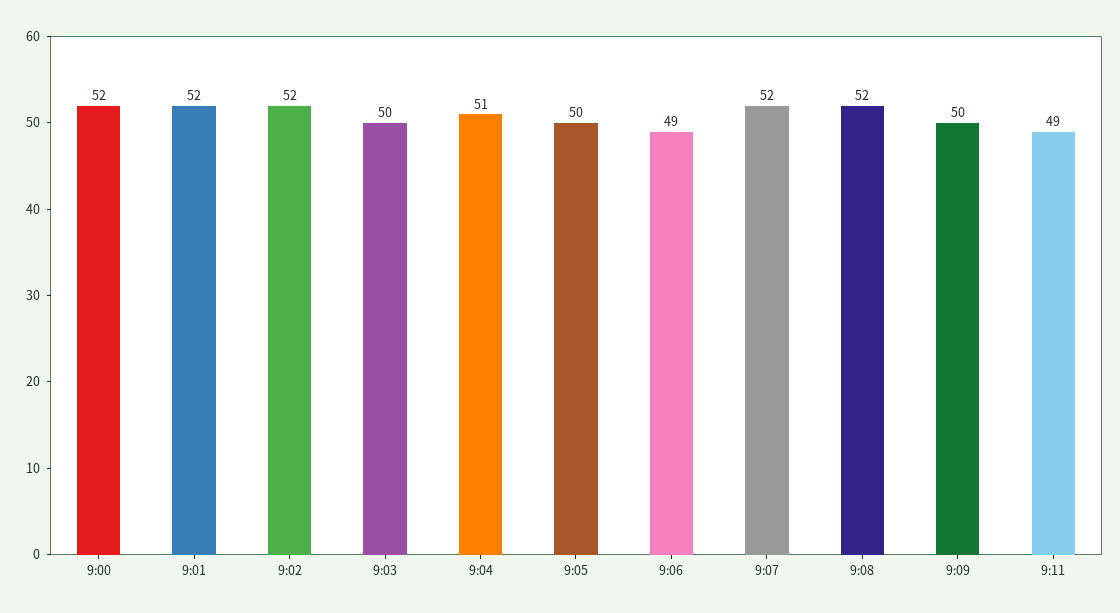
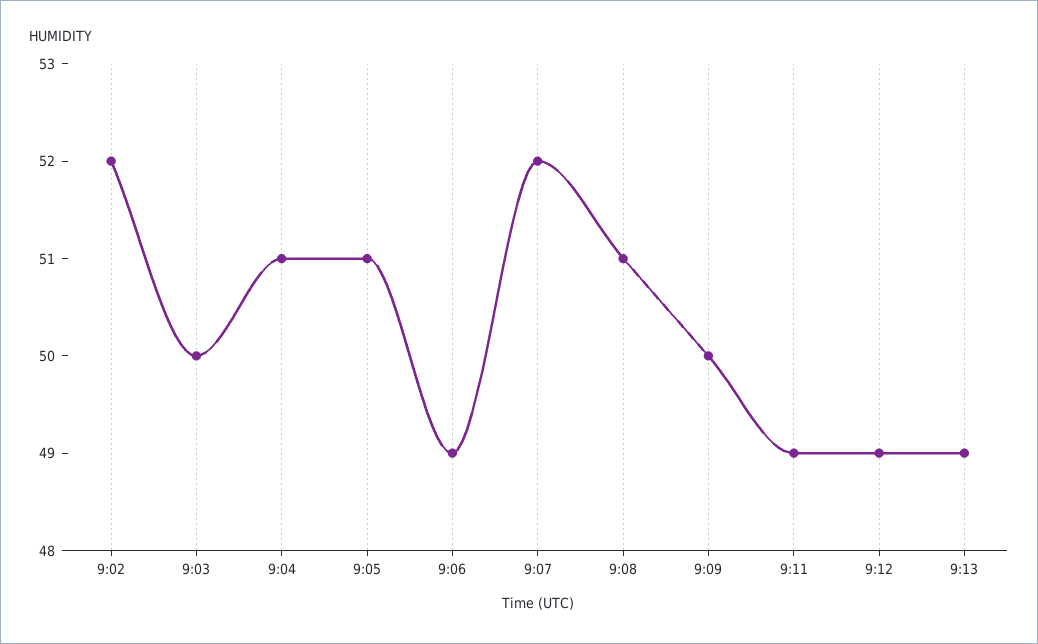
9:00: 52 -> none
9:01: 52 -> none
9:05: 50 -> 51
9:08: 52 -> 51
9:12: none -> 49
9:13: none -> 49

